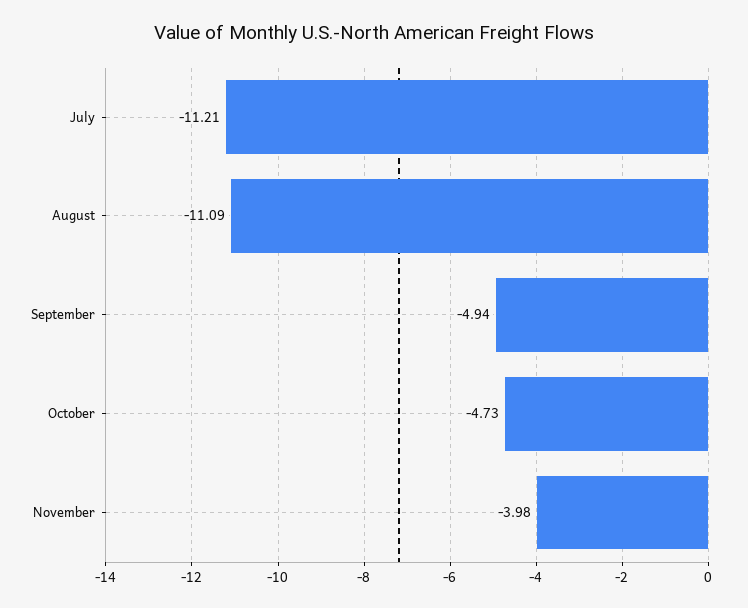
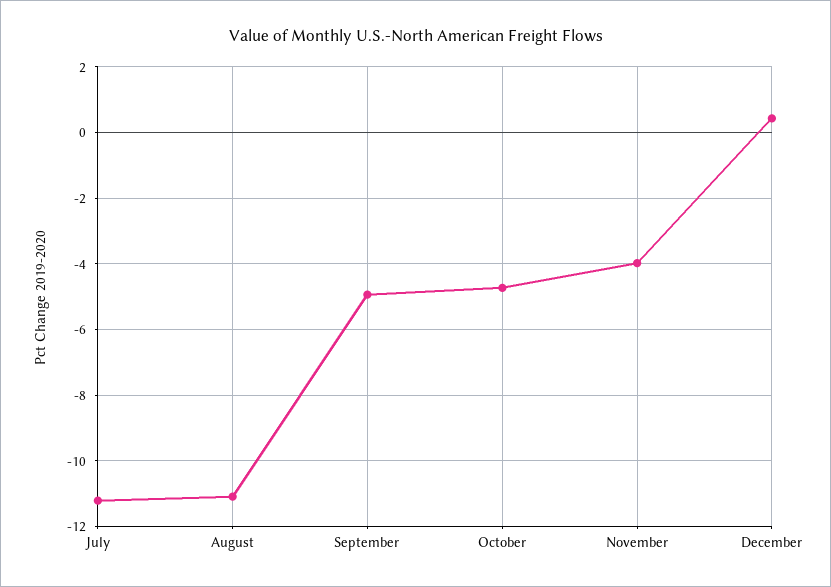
December: none -> 0.4

